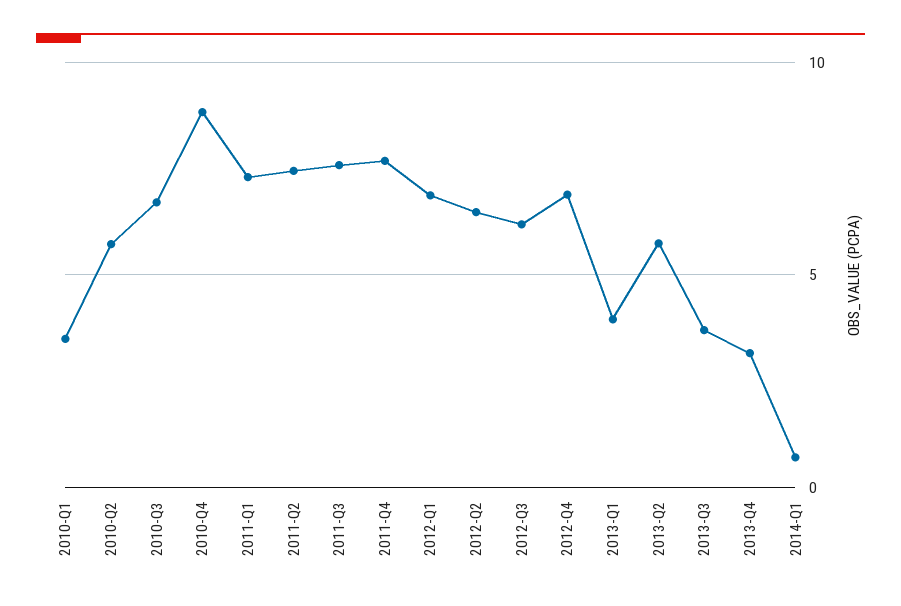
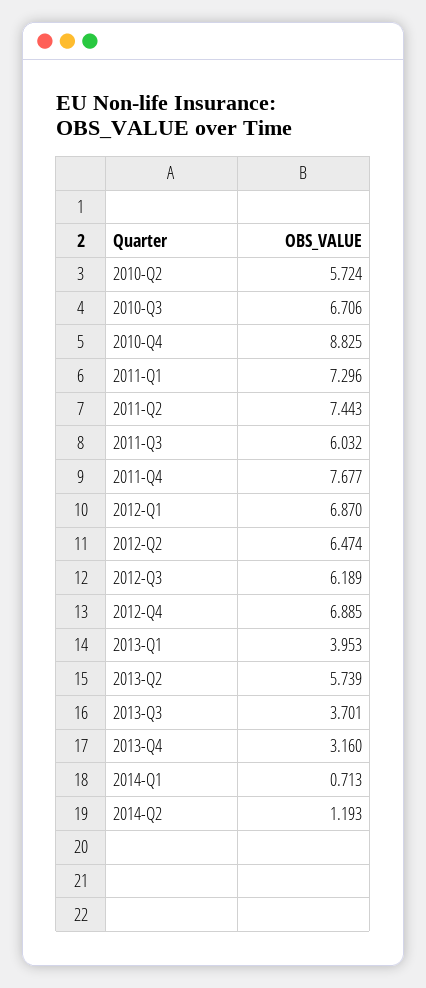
2010-Q1: 3.5 -> none
2011-Q3: 7.5 -> 6.032
2014-Q2: none -> 1.193

